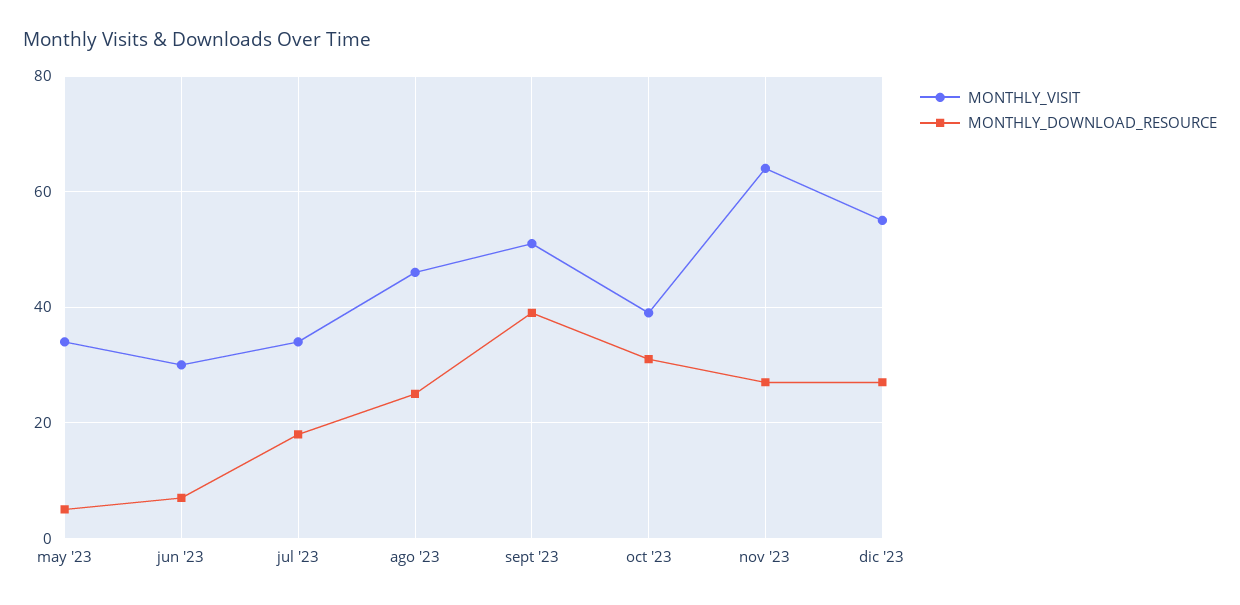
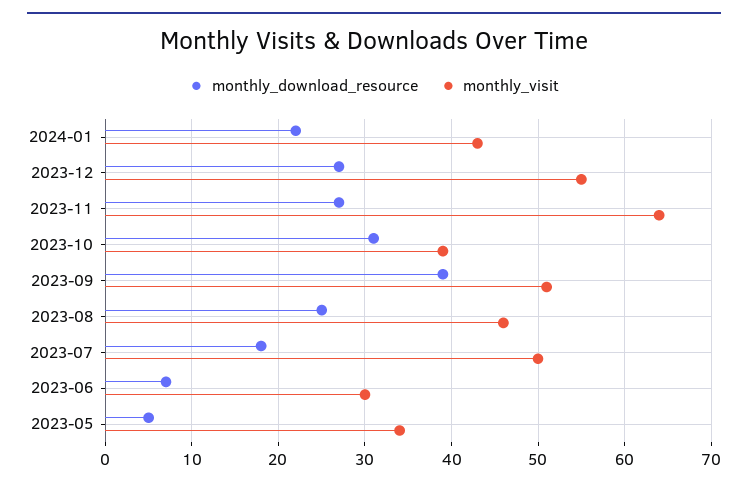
MONTHLY_VISIT, jul '23: 35 -> 50
MONTHLY_DOWNLOAD_RESOURCE, 2024-01: none -> 22
MONTHLY_VISIT, 2024-01: none -> 43

